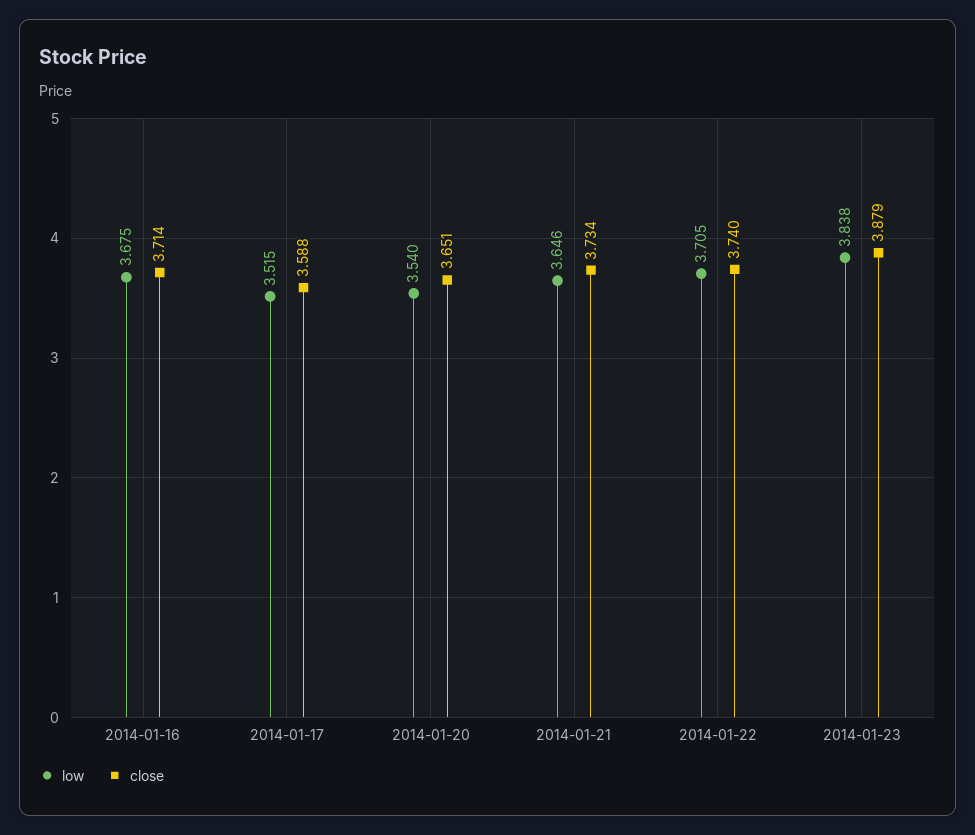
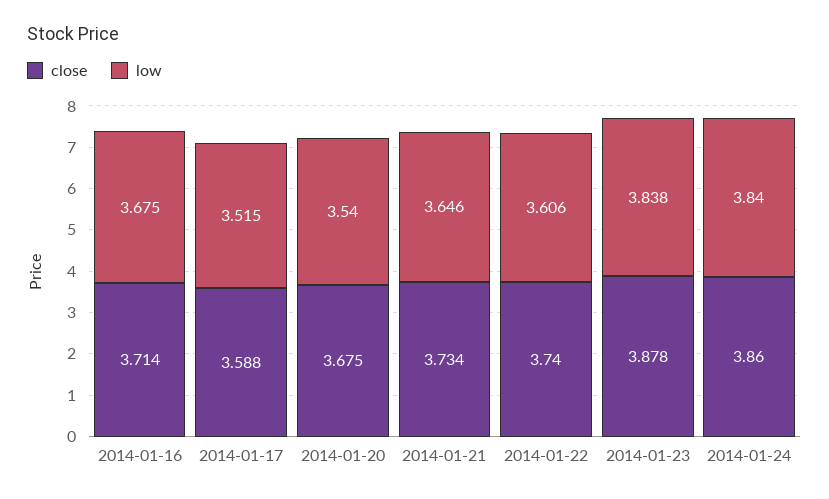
close, 2014-01-20: 3.651 -> 3.675
low, 2014-01-22: 3.705 -> 3.606
close, 2014-01-23: 3.879 -> 3.878
close, 2014-01-24: none -> 3.86
low, 2014-01-24: none -> 3.84

